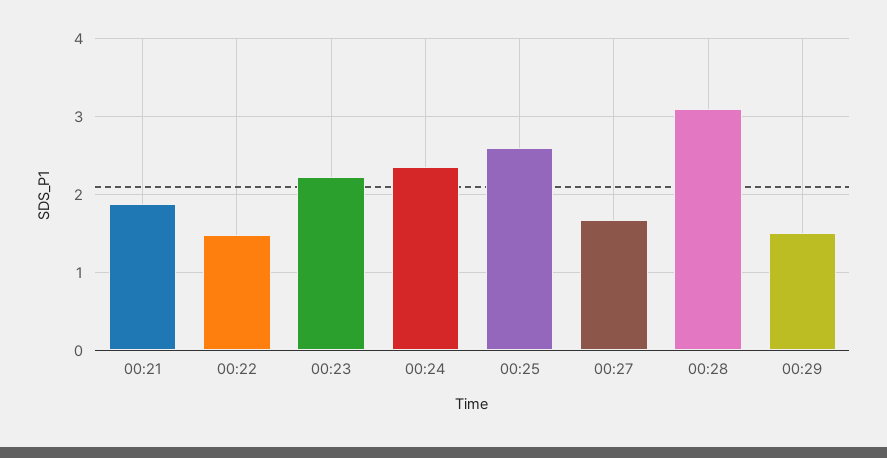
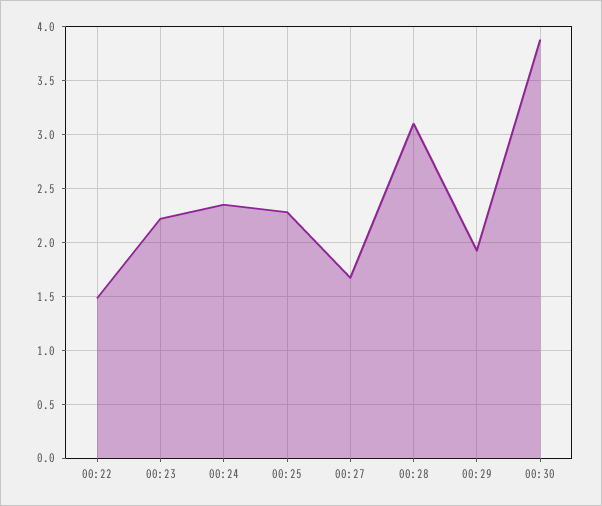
00:21: 1.9 -> none
00:25: 2.6 -> 2.3
00:29: 1.5 -> 1.9
00:30: none -> 3.9

